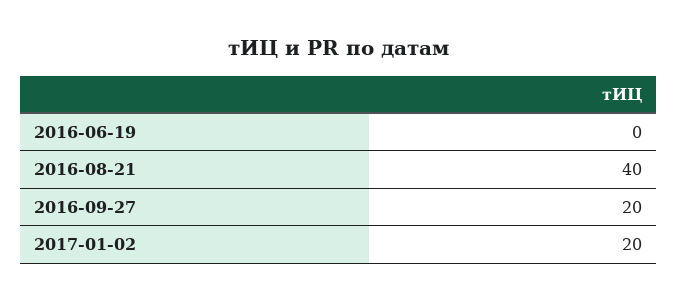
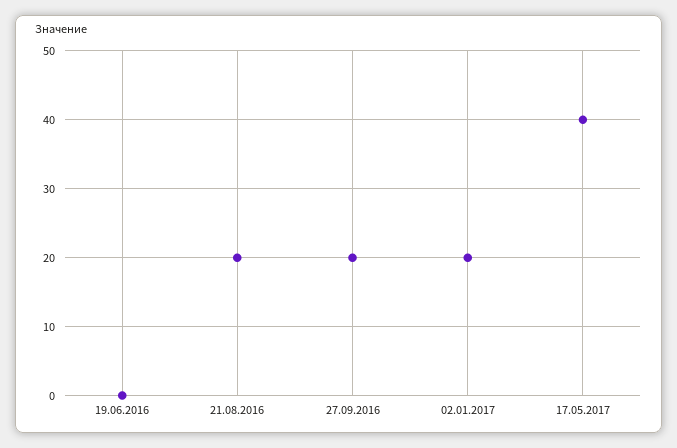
2016-08-21: 40 -> 20
17.05.2017: none -> 40

